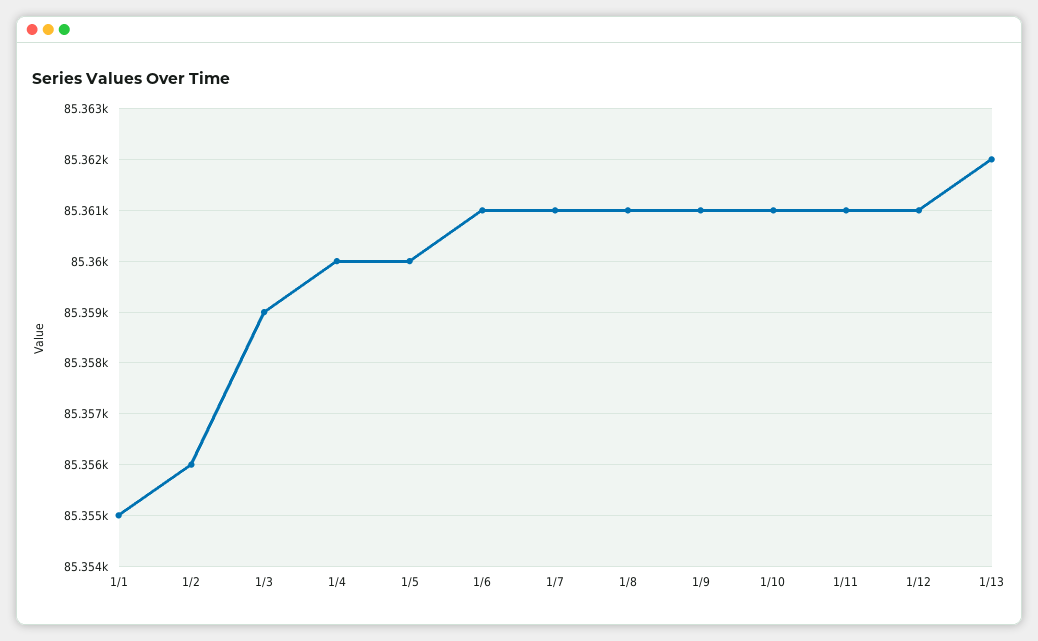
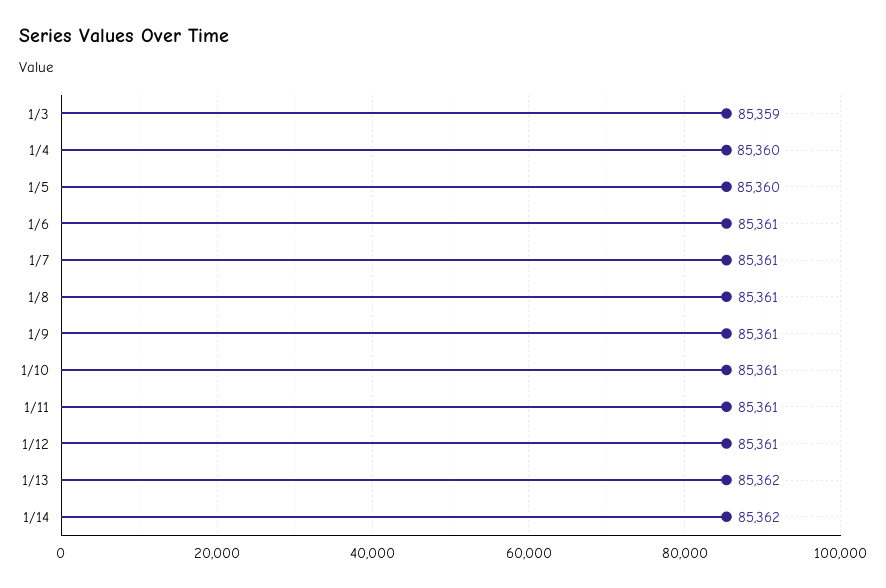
1/1: 85355 -> none
1/2: 85356 -> none
1/14: none -> 85362

